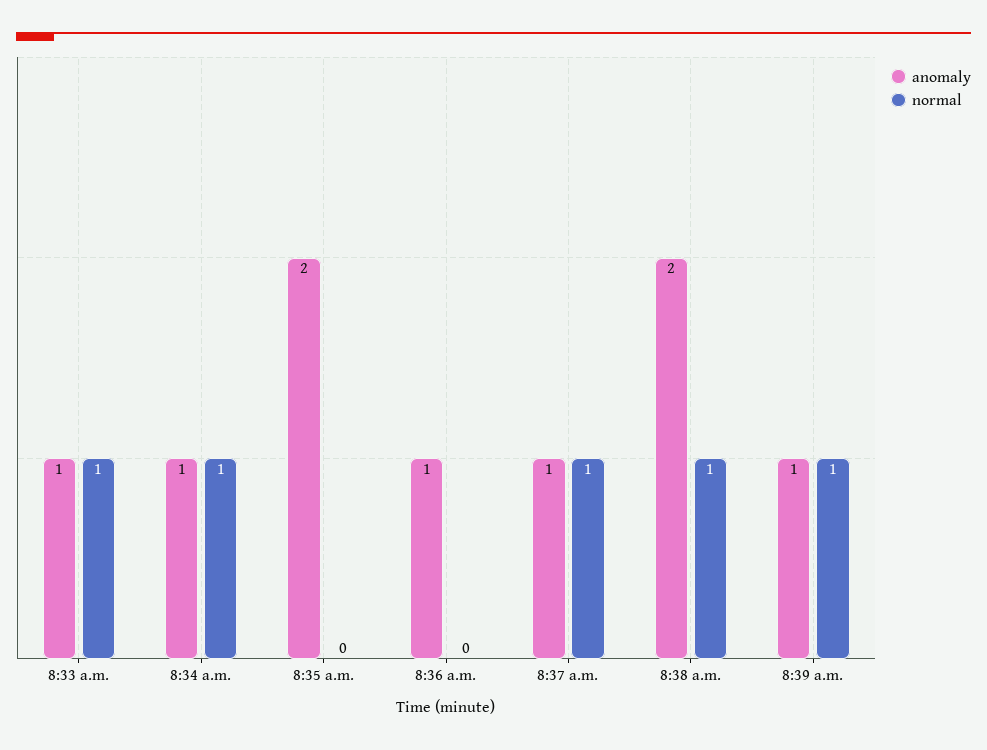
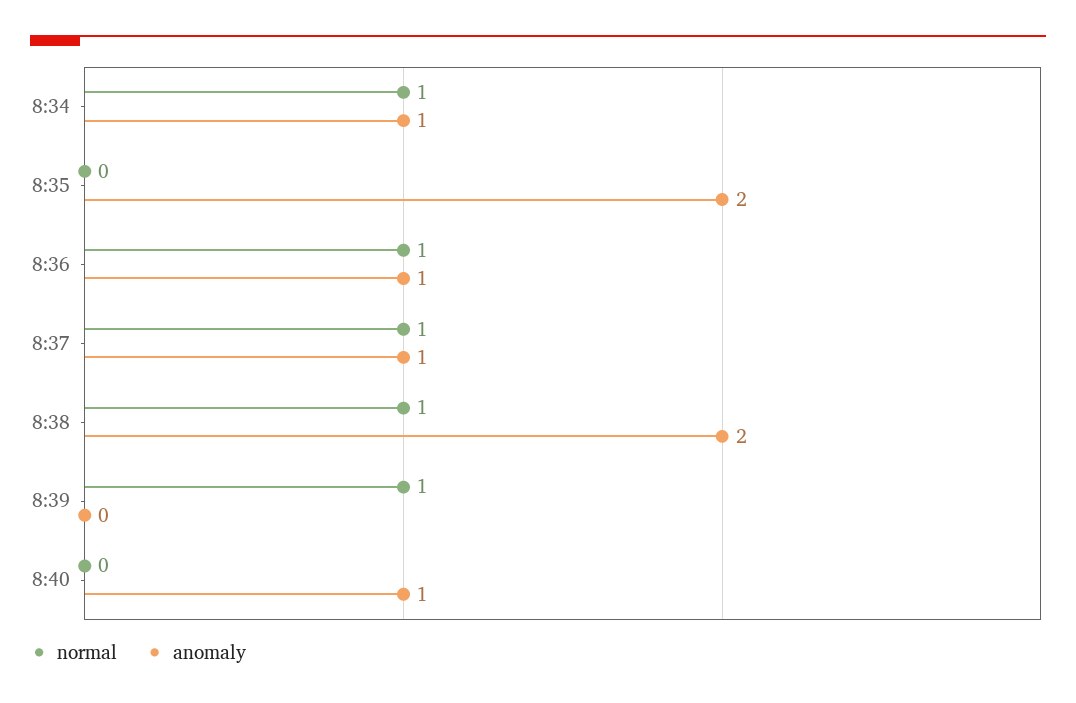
anomaly, 8:33 a.m.: 1 -> none
normal, 8:33 a.m.: 1 -> none
normal, 8:36 a.m.: 0 -> 1
anomaly, 8:39 a.m.: 1 -> 0
normal, 8:40: none -> 0
anomaly, 8:40: none -> 1

